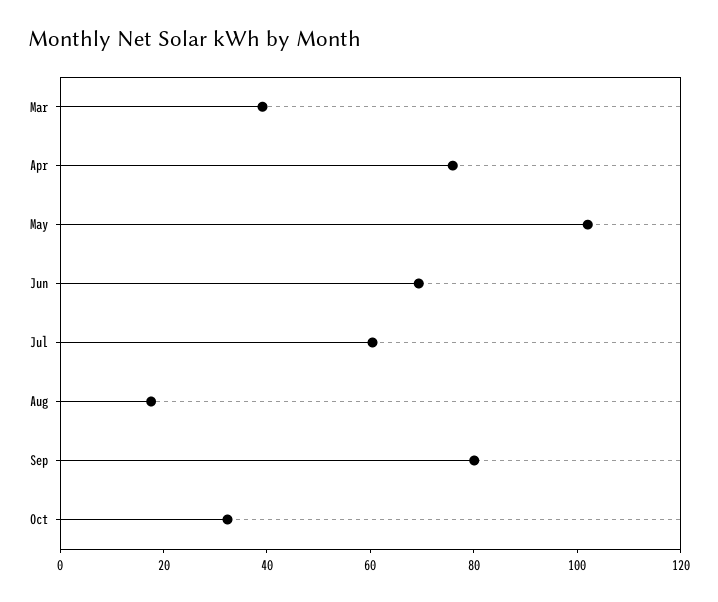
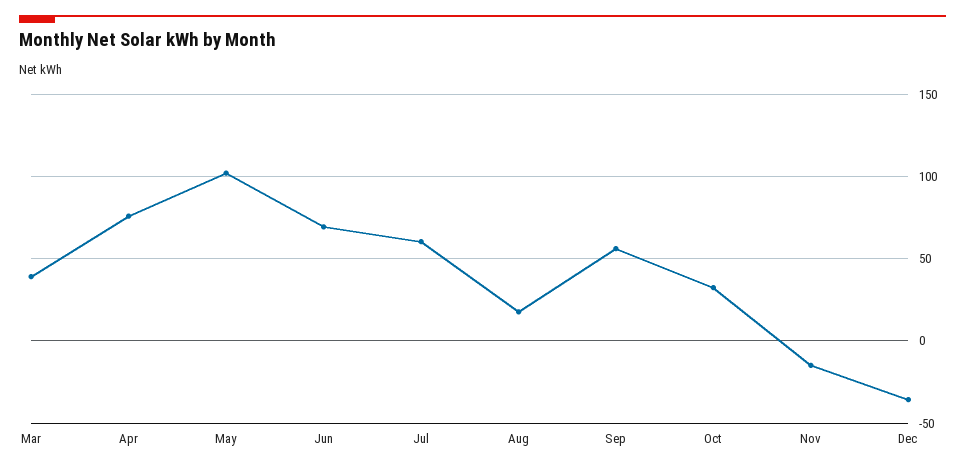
Sep: 80 -> 55
Nov: none -> -15
Dec: none -> -35

